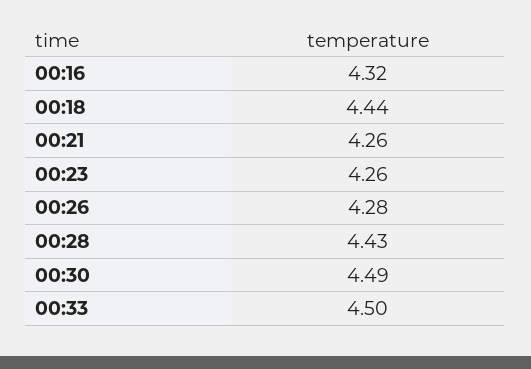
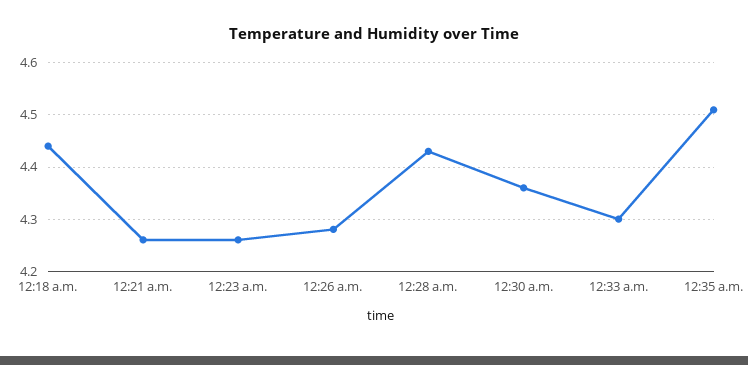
00:16: 4.32 -> none
00:30: 4.49 -> 4.35
00:33: 4.5 -> 4.3
12:35 a.m.: none -> 4.5

